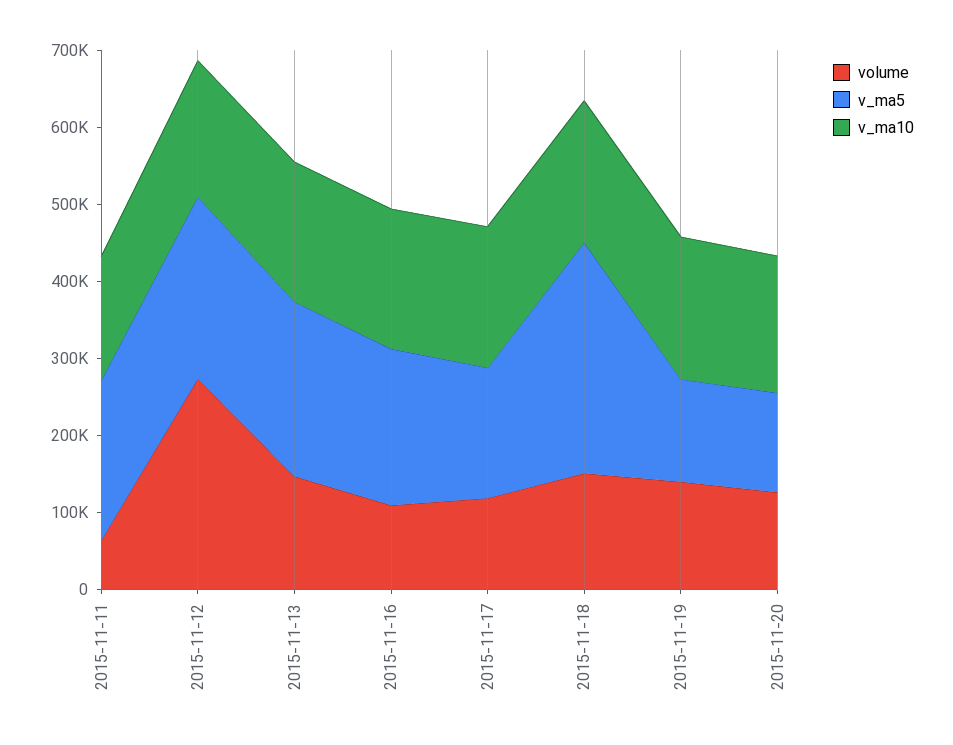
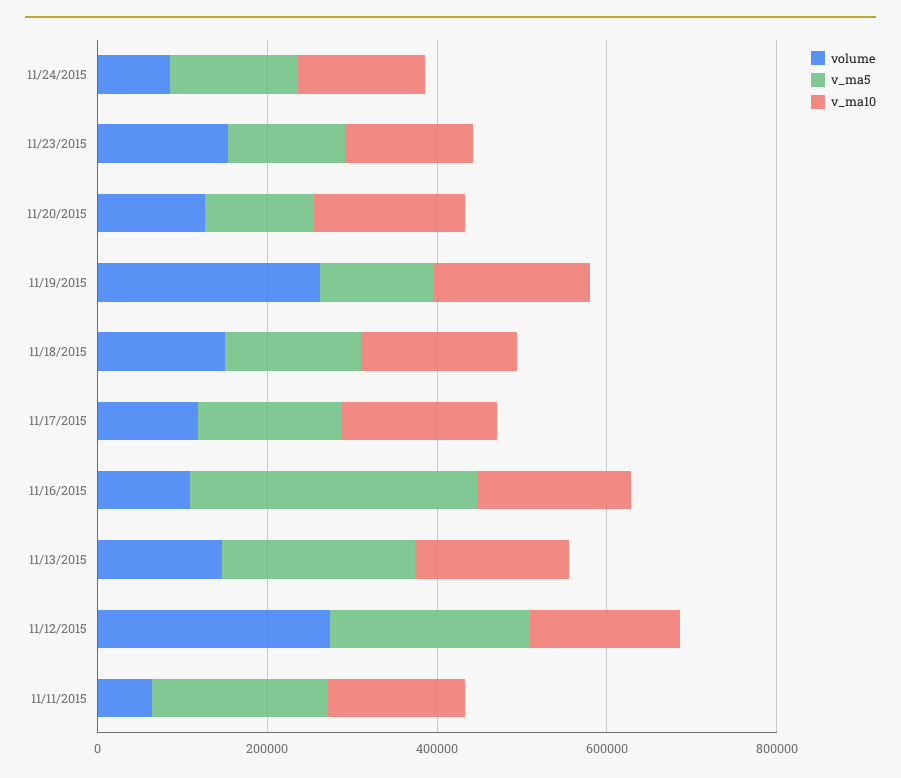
v_ma5, 2015-11-16: 200000 -> 350000
v_ma5, 2015-11-18: 300000 -> 150000
volume, 2015-11-19: 140000 -> 250000
volume, 11/24/2015: none -> 100000
v_ma5, 11/24/2015: none -> 150000
v_ma10, 11/24/2015: none -> 150000
volume, 11/23/2015: none -> 150000
v_ma5, 11/23/2015: none -> 150000
v_ma10, 11/23/2015: none -> 150000

